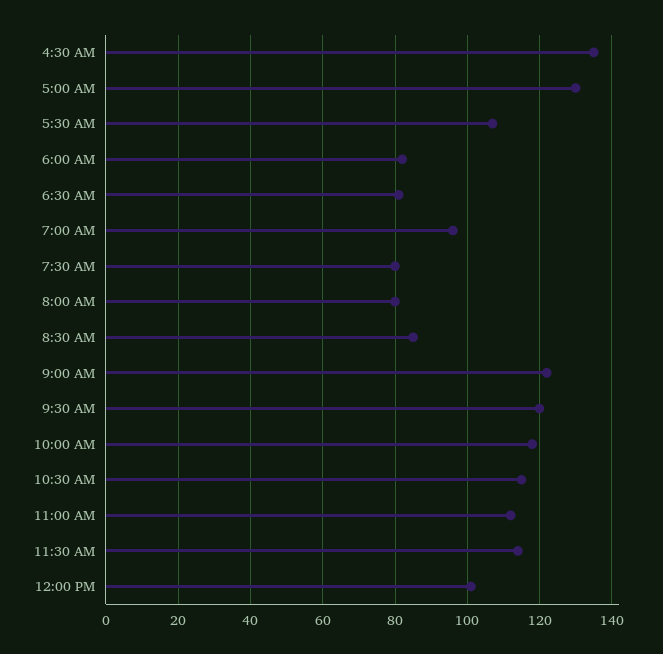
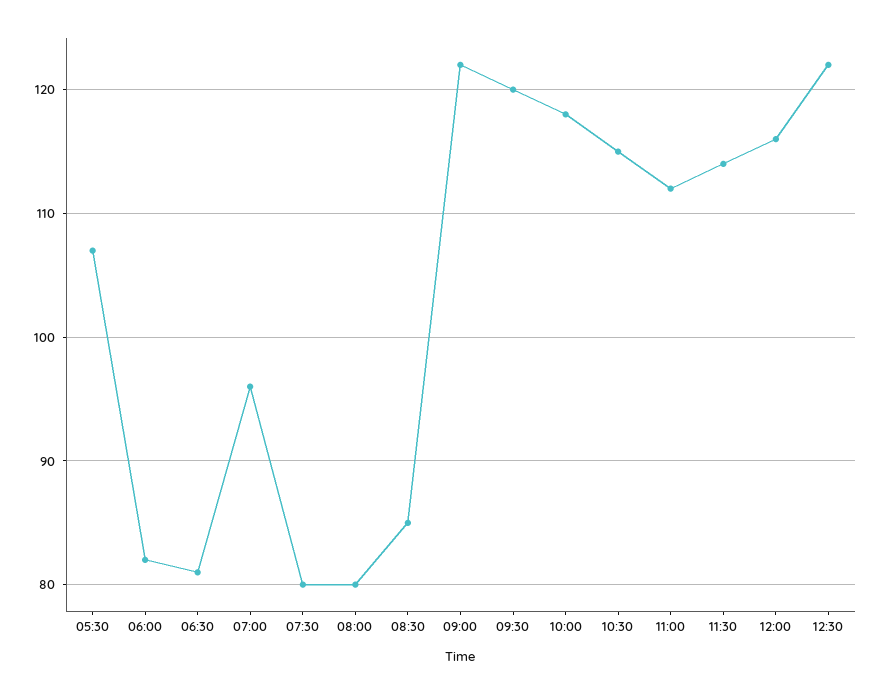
4:30 AM: 135 -> none
5:00 AM: 130 -> none
12:00 PM: 100 -> 116
12:30: none -> 122

